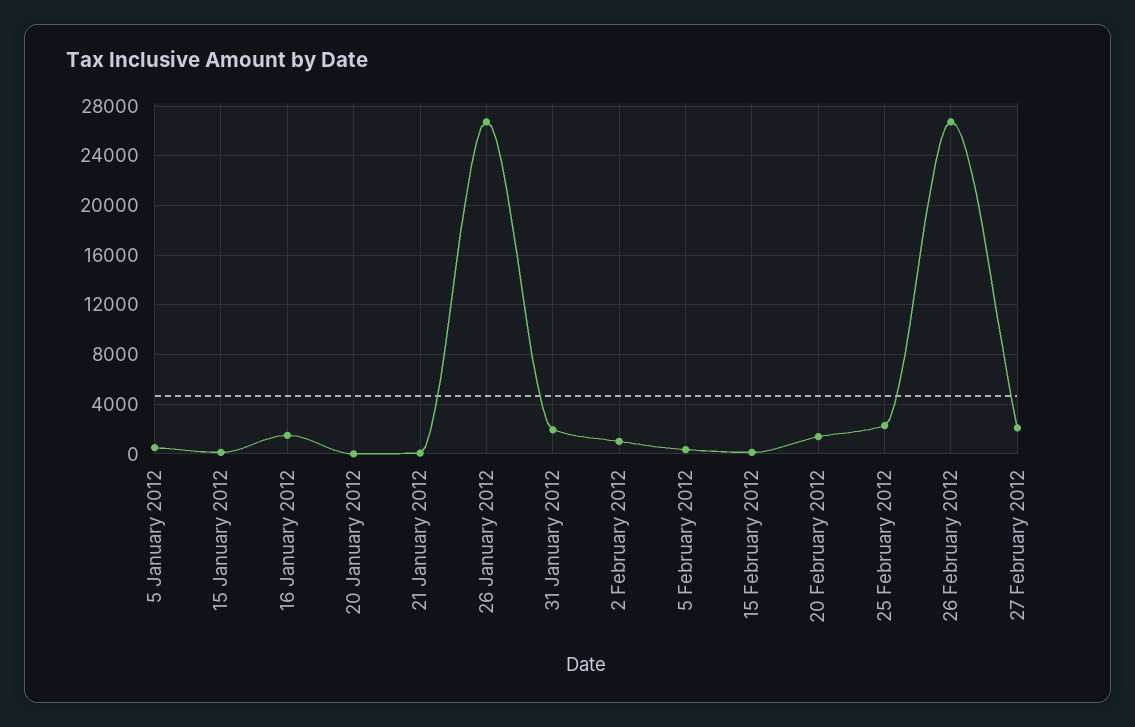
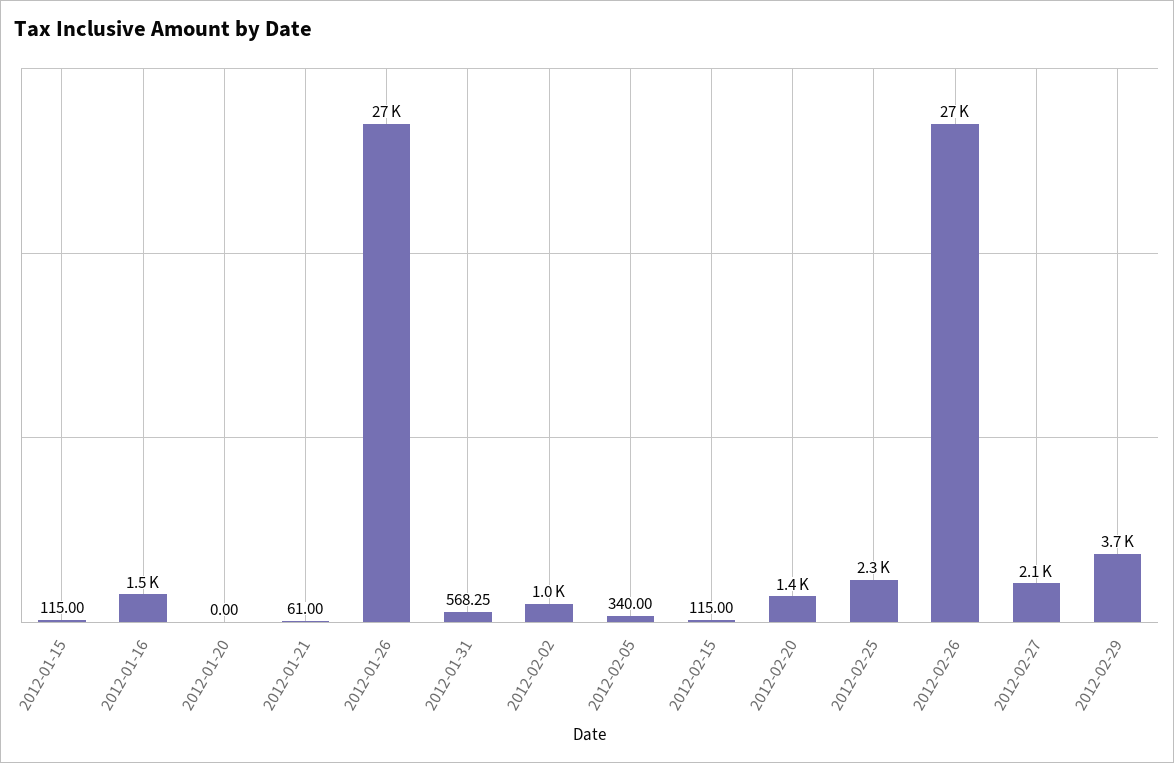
5 January 2012: 500 -> none
31 January 2012: 2000 -> 568.25
2012-02-29: none -> 3700

